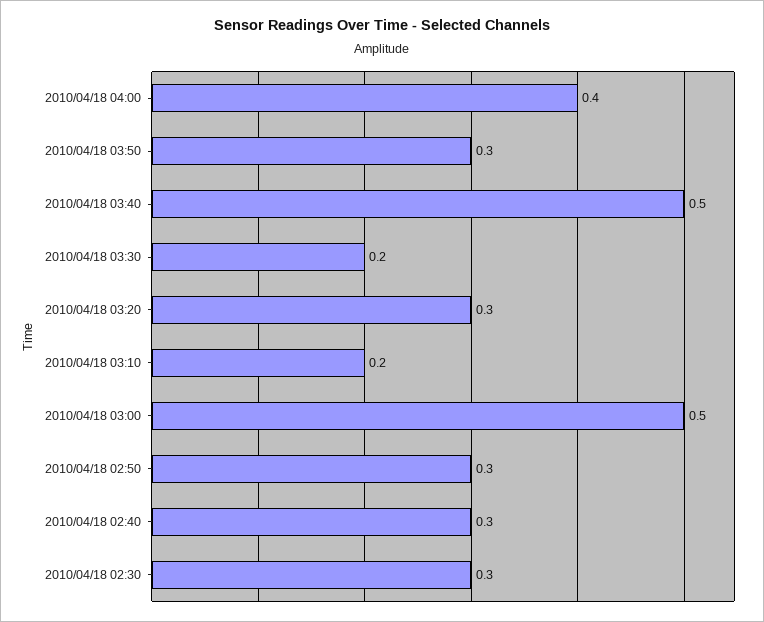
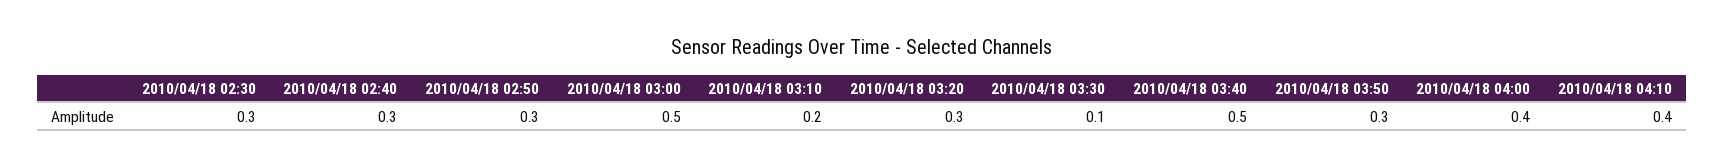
2010/04/18 03:30: 0.2 -> 0.1
2010/04/18 04:10: none -> 0.4

